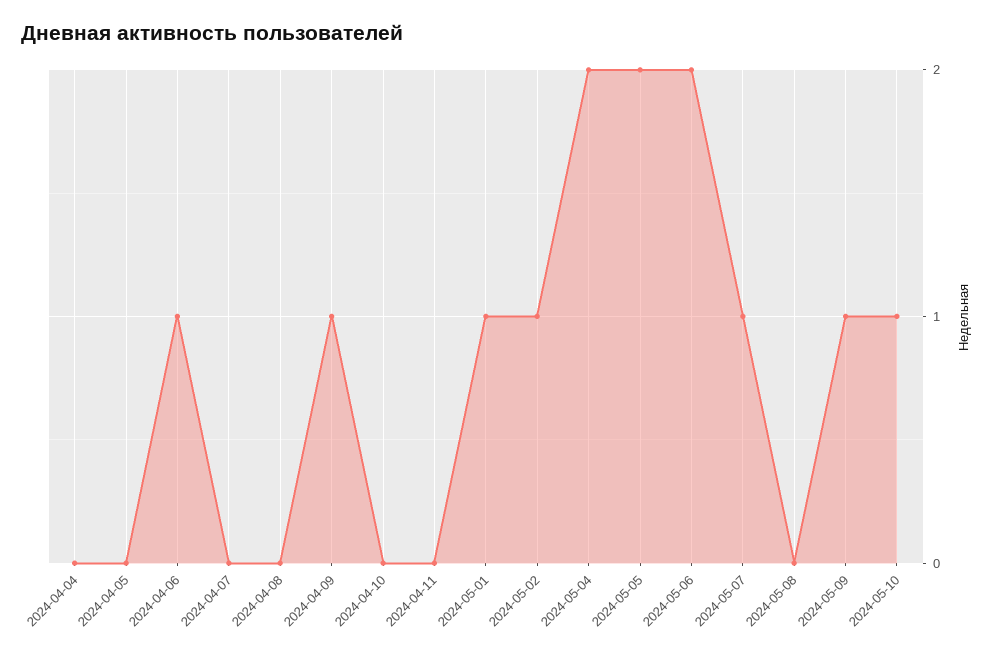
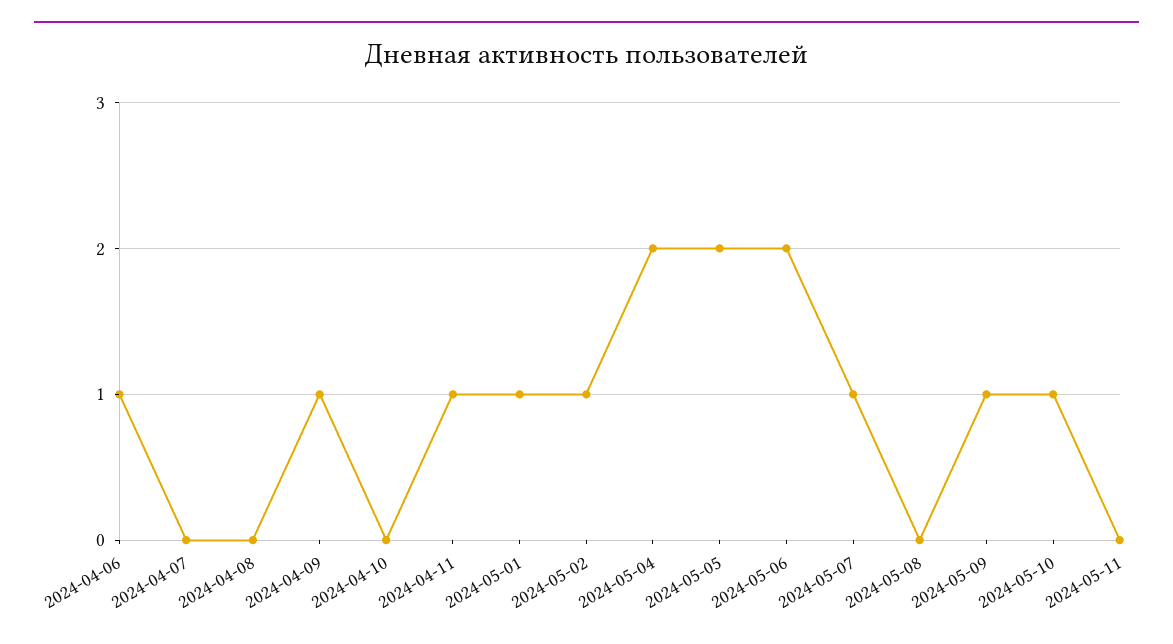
2024-04-04: 0 -> none
2024-04-05: 0 -> none
2024-04-11: 0 -> 1
2024-05-11: none -> 0

